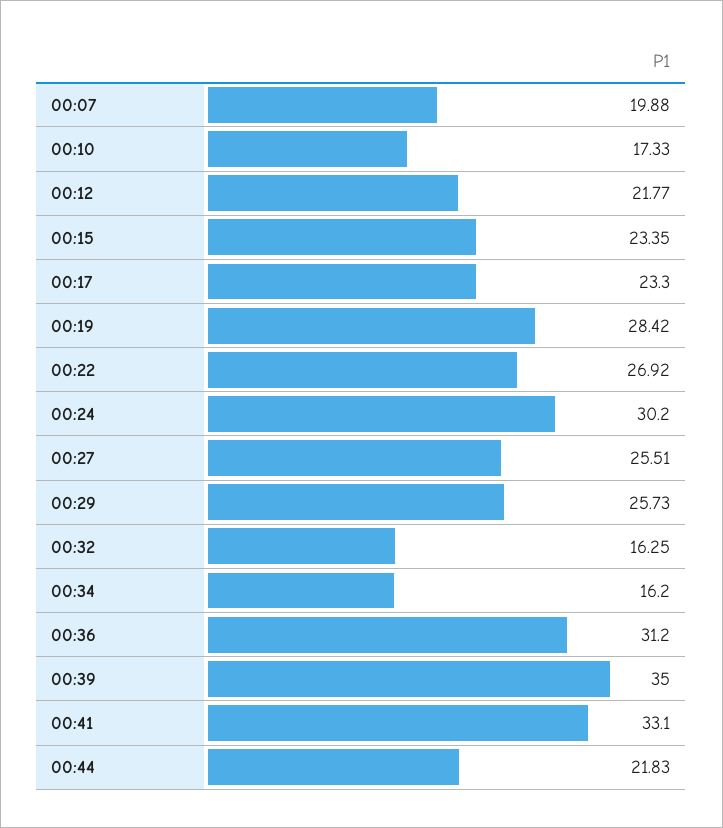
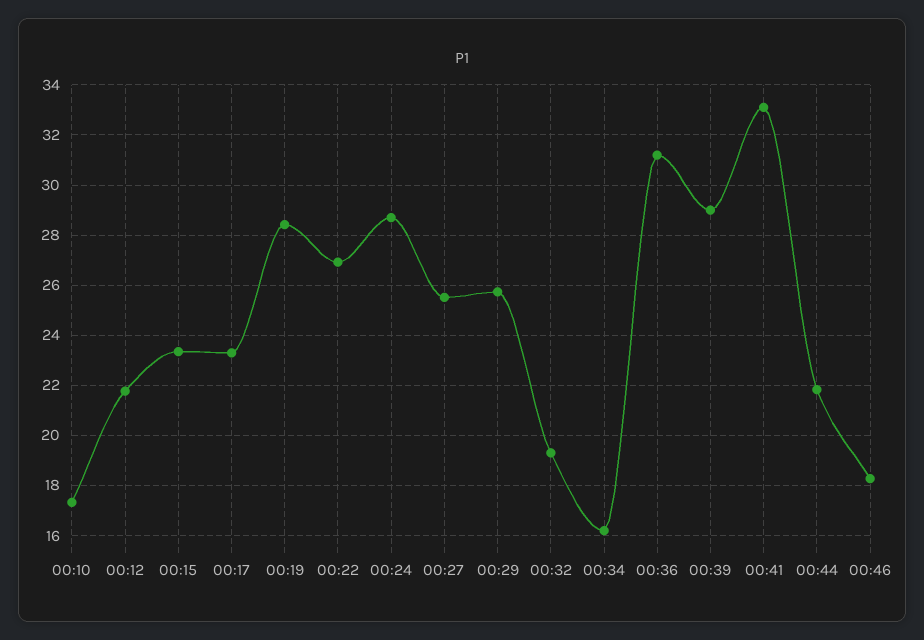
00:07: 19.88 -> none
00:24: 30.2 -> 28.75
00:32: 16.25 -> 19.25
00:39: 35 -> 29
00:46: none -> 18.25

